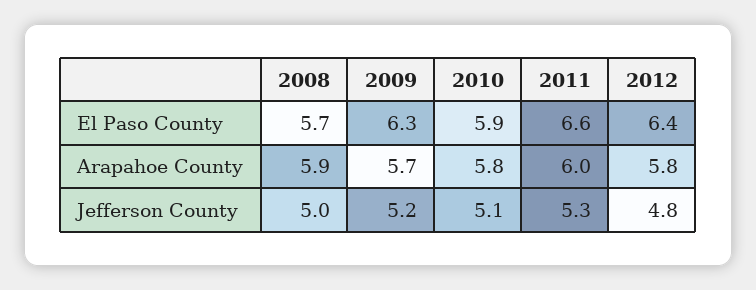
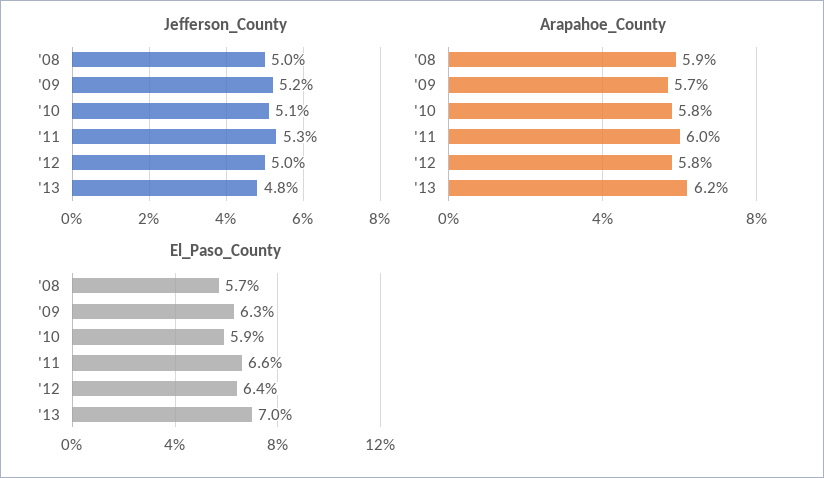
Jefferson County, 2012: 4.8 -> 5
Jefferson County, '13: none -> 4.8
Arapahoe County, '13: none -> 6.2
El Paso County, '13: none -> 7

